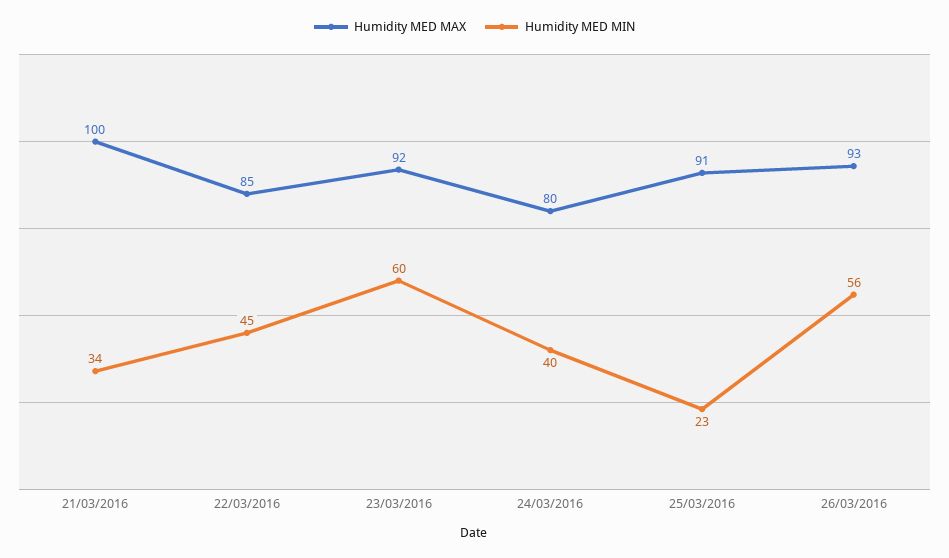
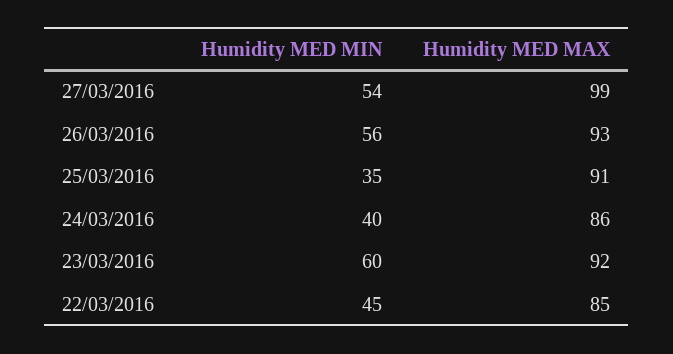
Humidity MED MAX, 21/03/2016: 100 -> none
Humidity MED MIN, 21/03/2016: 34 -> none
Humidity MED MAX, 24/03/2016: 80 -> 86
Humidity MED MIN, 25/03/2016: 23 -> 35
Humidity MED MIN, 27/03/2016: none -> 54
Humidity MED MAX, 27/03/2016: none -> 99

